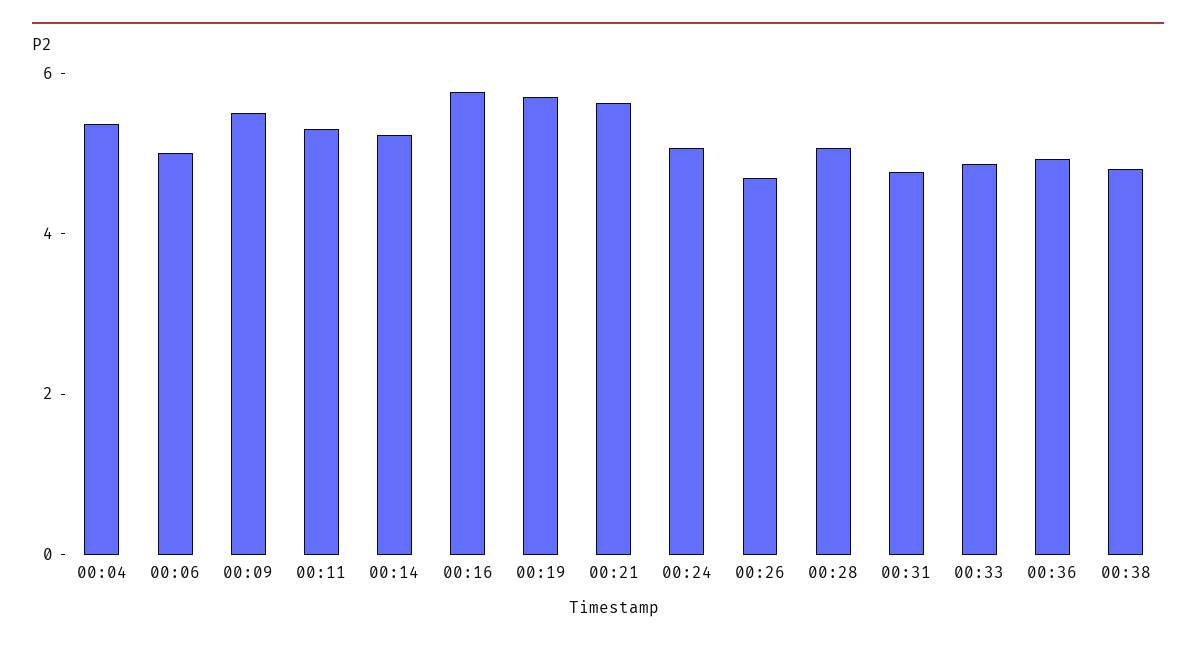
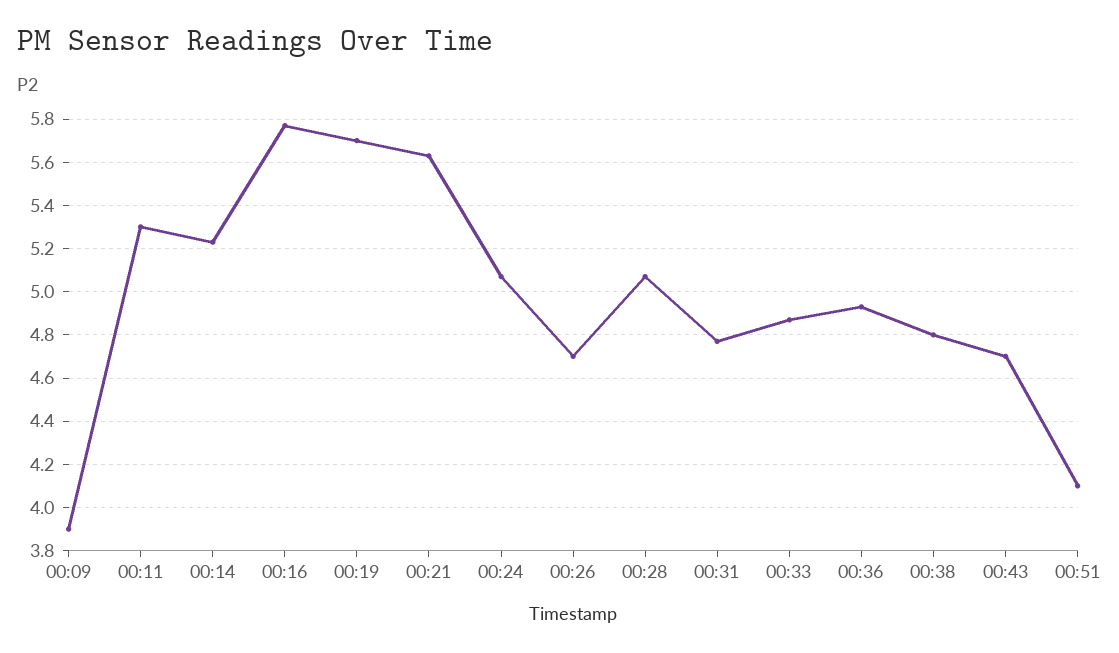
00:04: 5.5 -> none
00:06: 5 -> none
00:09: 5.5 -> 3.9
00:43: none -> 4.7
00:51: none -> 4.1

